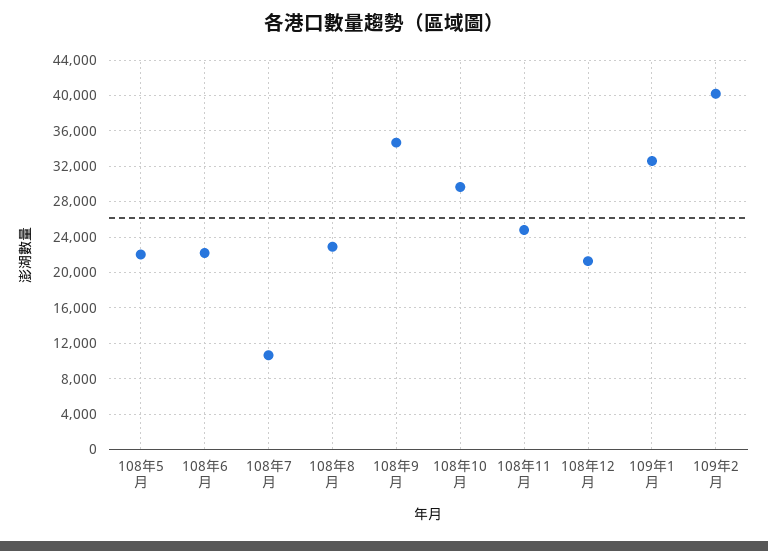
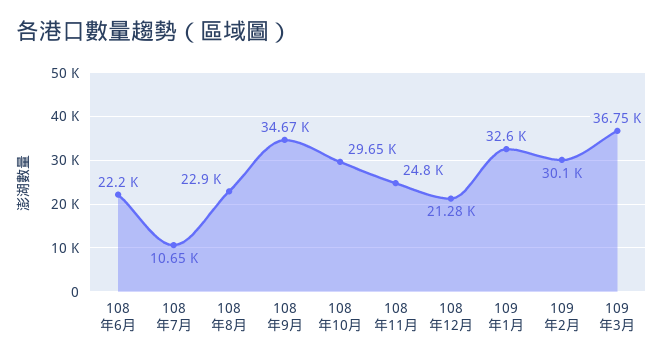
108年5月: 22000 -> none
109年2月: 40000 -> 30100
109年3月: none -> 36750

